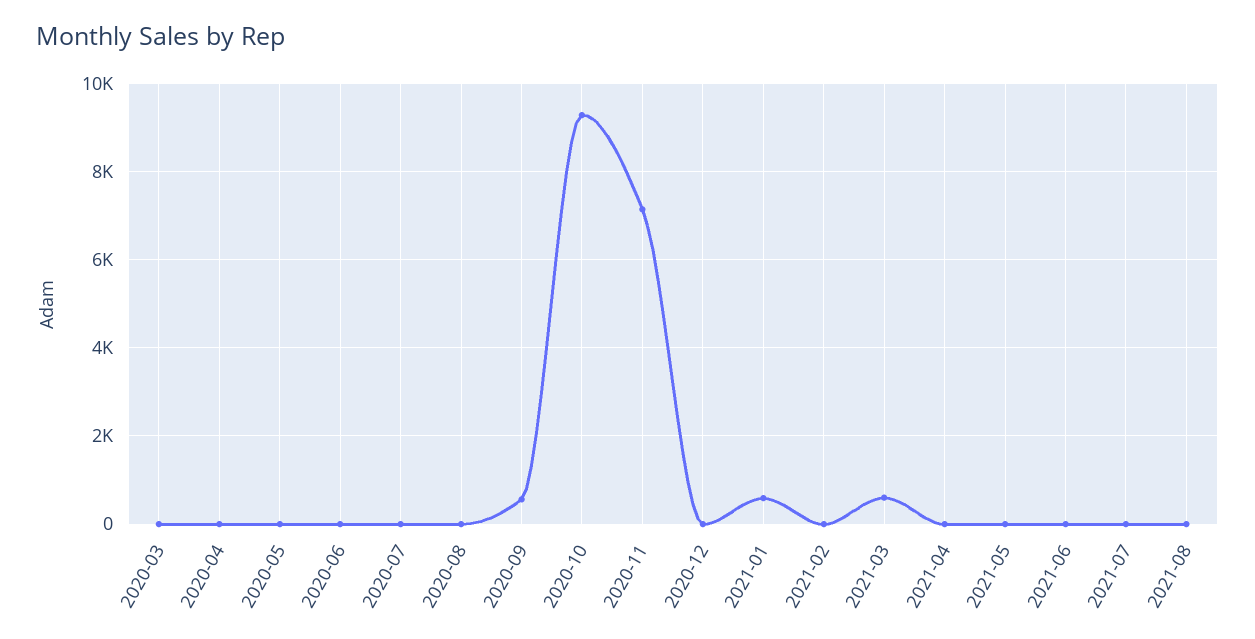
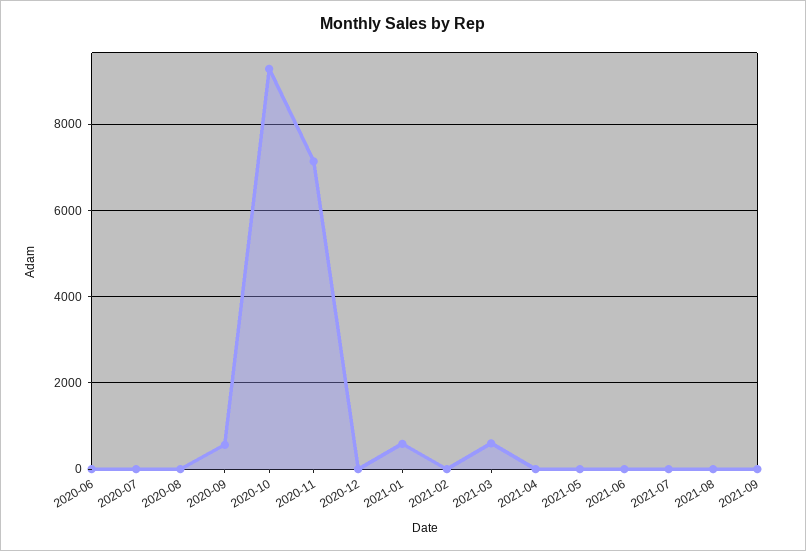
2020-03: 0 -> none
2020-04: 0 -> none
2020-05: 0 -> none
2021-09: none -> 0

